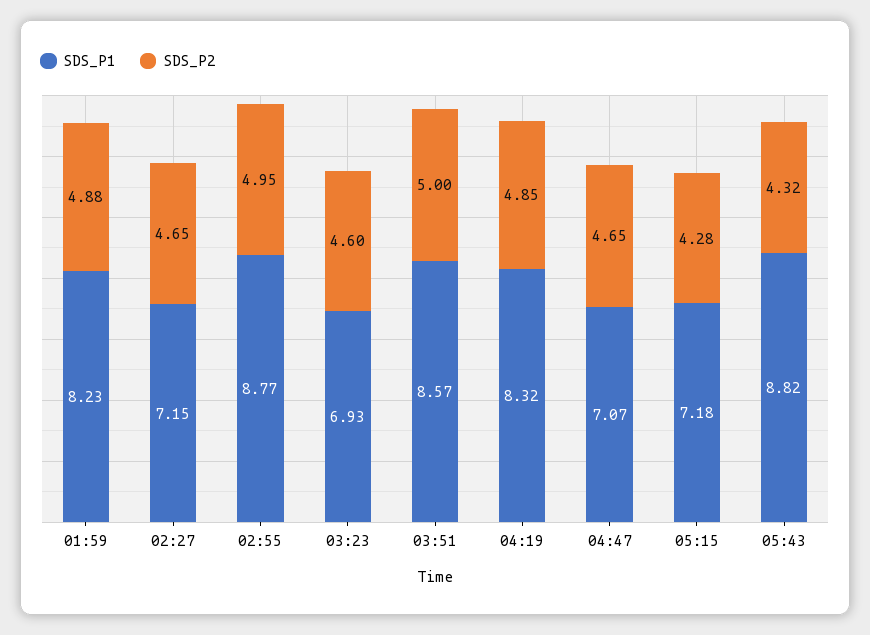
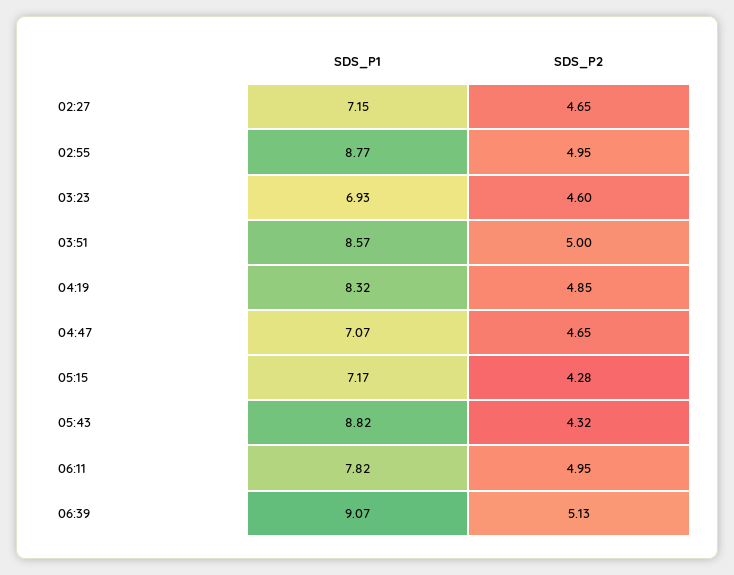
SDS_P1, 01:59: 8.23 -> none
SDS_P2, 01:59: 4.88 -> none
SDS_P1, 05:15: 7.18 -> 7.17
SDS_P1, 06:11: none -> 7.82
SDS_P2, 06:11: none -> 4.95
SDS_P1, 06:39: none -> 9.07
SDS_P2, 06:39: none -> 5.13

